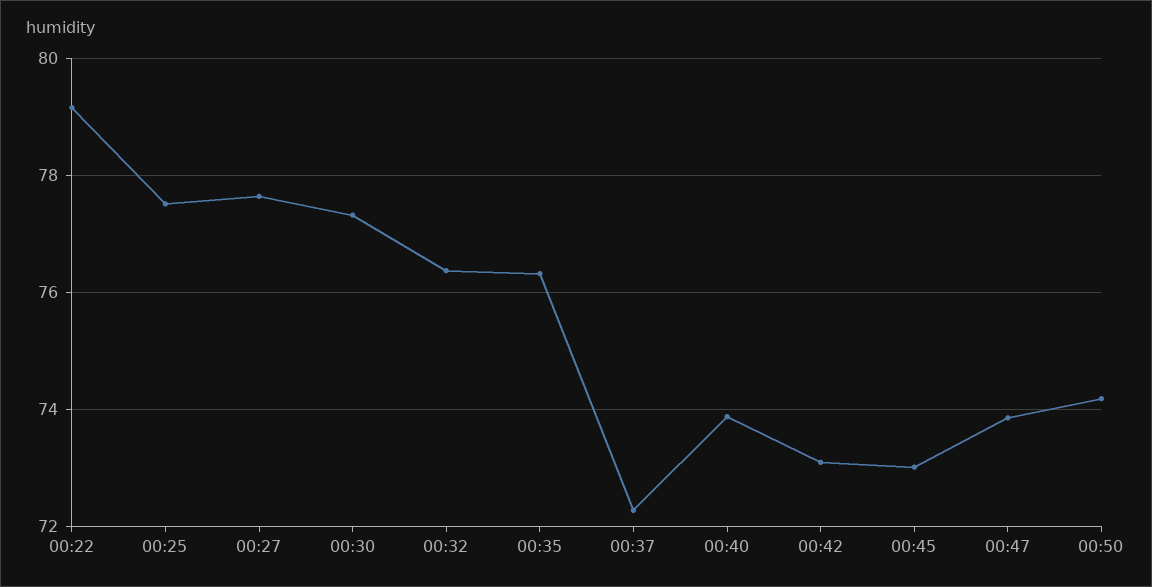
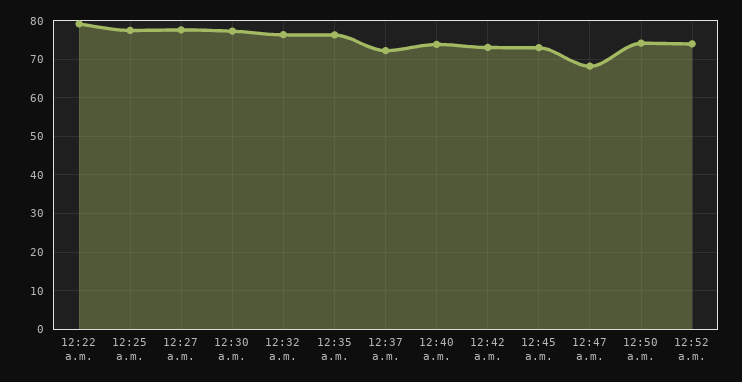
00:47: 73.8 -> 68
12:52 a.m.: none -> 74

